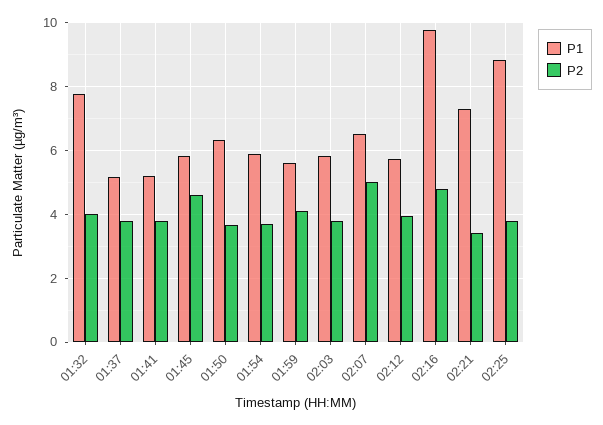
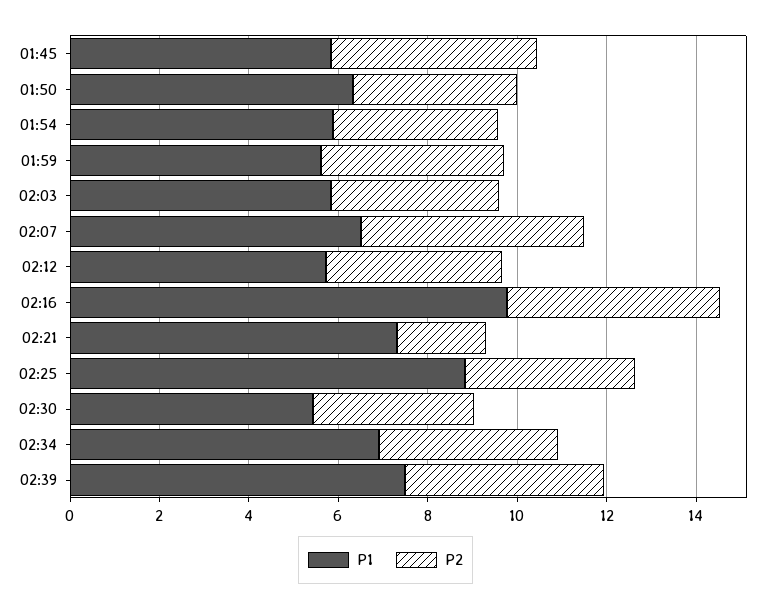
P1, 01:32: 7.8 -> none
P2, 01:32: 4 -> none
P1, 01:37: 5.2 -> none
P2, 01:37: 3.8 -> none
P1, 01:41: 5.2 -> none
P2, 01:41: 3.8 -> none
P2, 02:21: 3.4 -> 2
P1, 02:30: none -> 5.5
P2, 02:30: none -> 3.5
P1, 02:34: none -> 7
P2, 02:34: none -> 4
P1, 02:39: none -> 7.5
P2, 02:39: none -> 4.5

